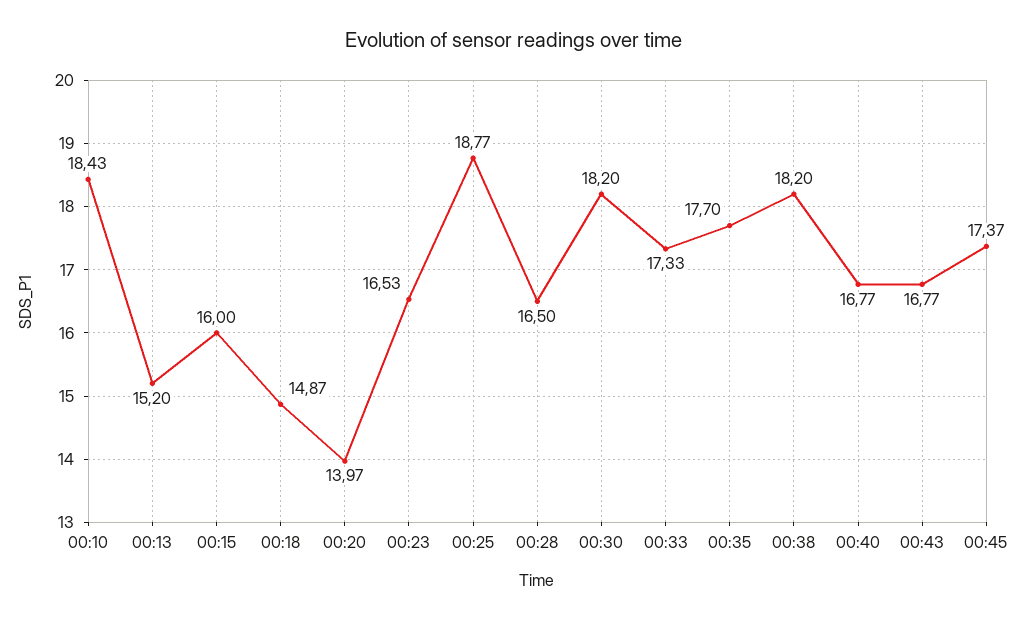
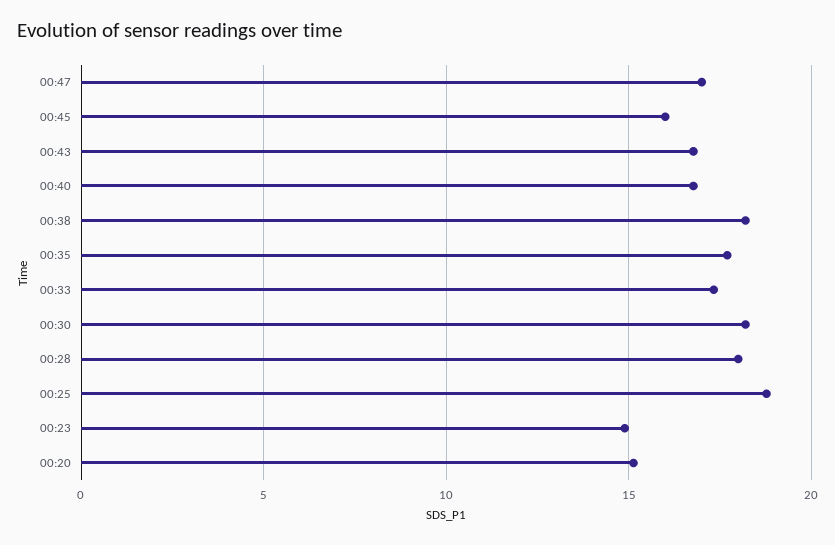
00:10: 18.43 -> none
00:13: 15.2 -> none
00:15: 16 -> none
00:18: 14.87 -> none
00:20: 13.97 -> 15
00:23: 16.53 -> 15
00:28: 16.5 -> 18
00:45: 17.37 -> 16
00:47: none -> 17

